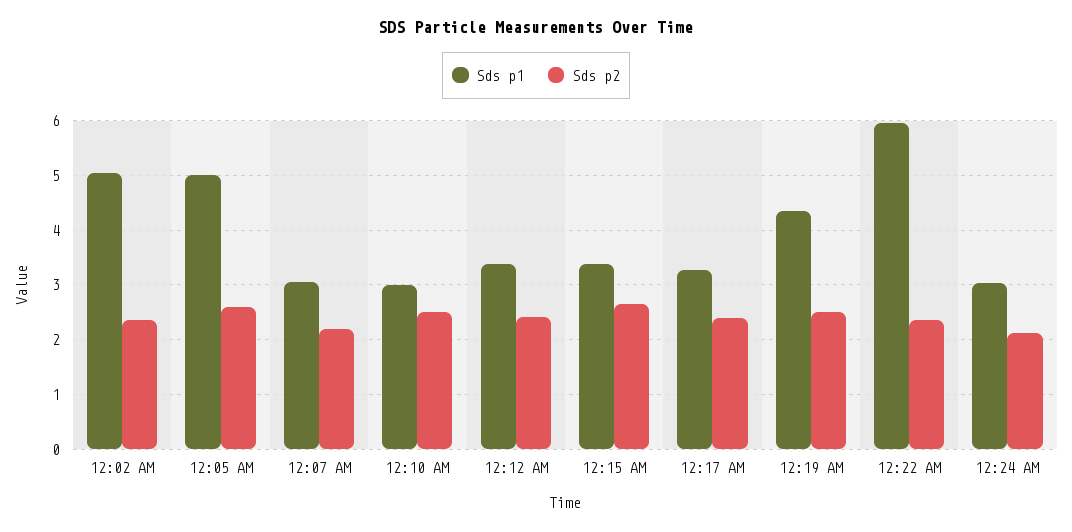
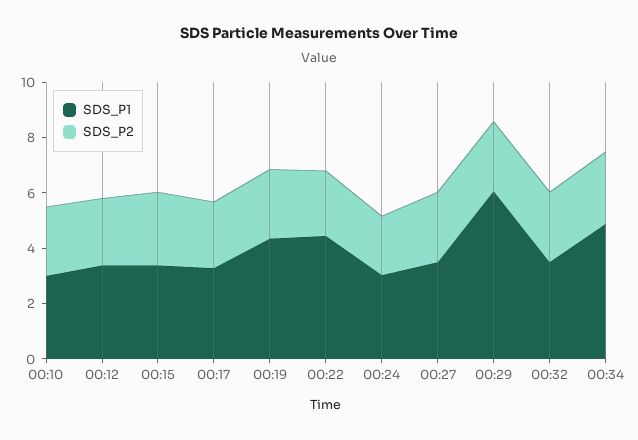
Sds p1, 12:02 AM: 5 -> none
Sds p2, 12:02 AM: 2.4 -> none
Sds p1, 12:05 AM: 5 -> none
Sds p2, 12:05 AM: 2.6 -> none
Sds p1, 12:07 AM: 3 -> none
Sds p2, 12:07 AM: 2.2 -> none
Sds p1, 12:22 AM: 6 -> 4.5
Sds p1, 00:27: none -> 3.5
Sds p2, 00:27: none -> 2.5
Sds p1, 00:29: none -> 6
Sds p2, 00:29: none -> 2.5
Sds p1, 00:32: none -> 3.5
Sds p2, 00:32: none -> 2.5
Sds p1, 00:34: none -> 5
Sds p2, 00:34: none -> 2.5

